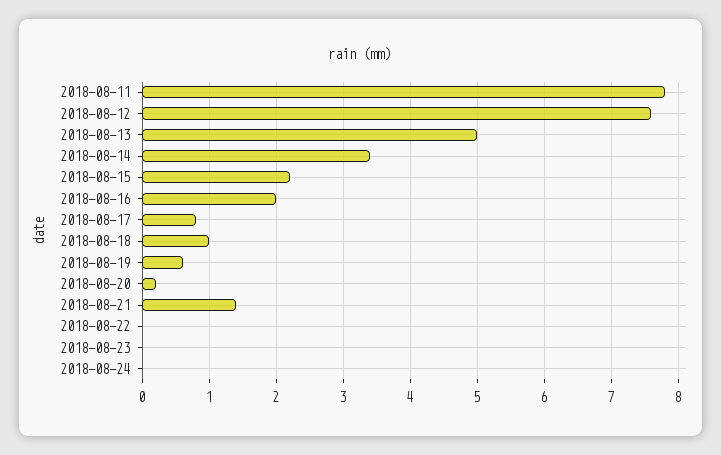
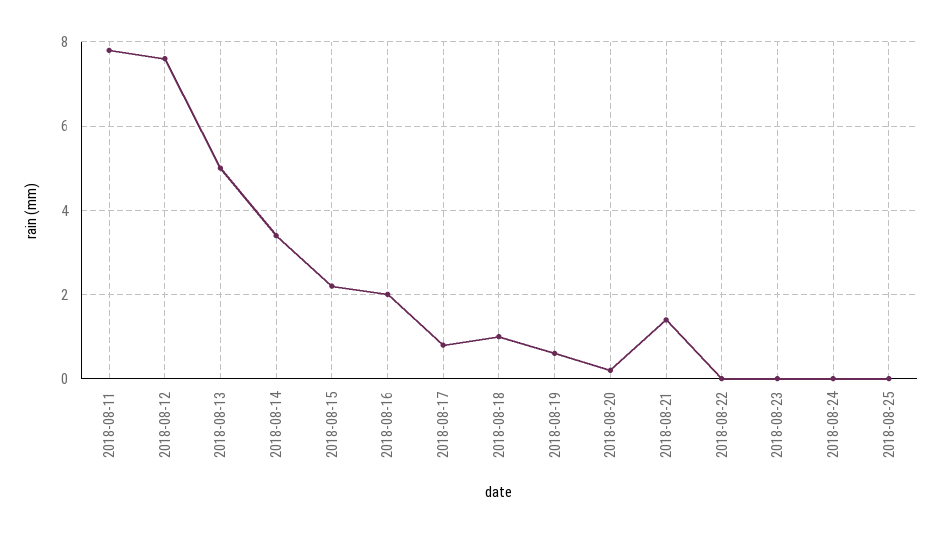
2018-08-25: none -> 0

